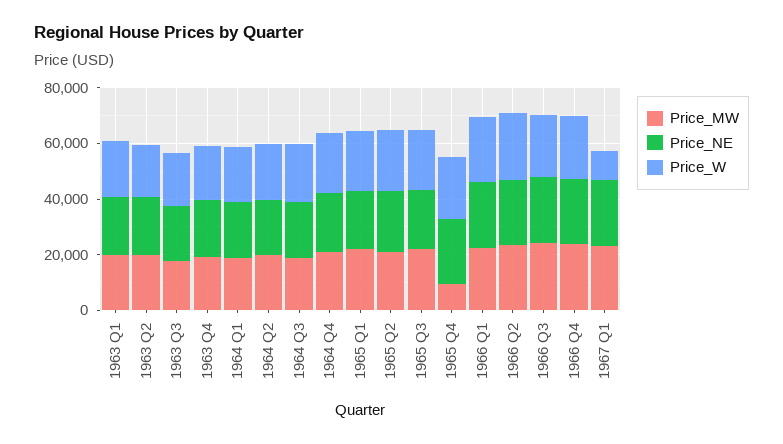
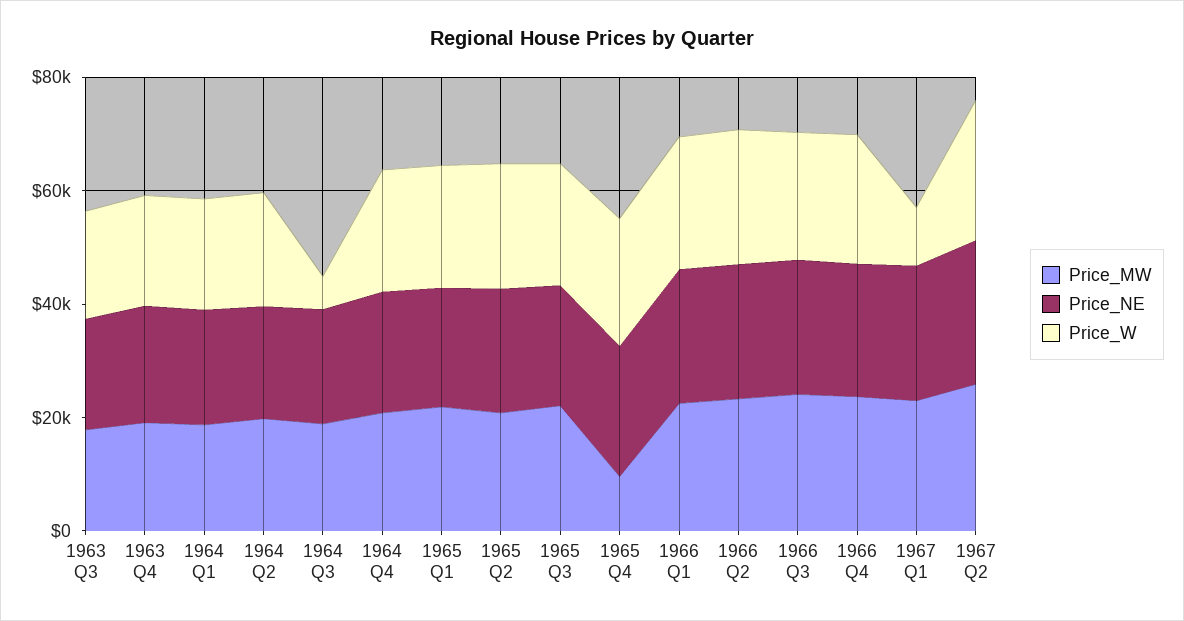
Price_MW, 1963 Q1: 20000 -> none
Price_NE, 1963 Q1: 20000 -> none
Price_W, 1963 Q1: 20000 -> none
Price_MW, 1963 Q2: 20000 -> none
Price_NE, 1963 Q2: 20000 -> none
Price_W, 1963 Q2: 20000 -> none
Price_W, 1964 Q3: 20000 -> 5000
Price_MW, 1967 Q2: none -> 25000
Price_NE, 1967 Q2: none -> 25000
Price_W, 1967 Q2: none -> 25000

